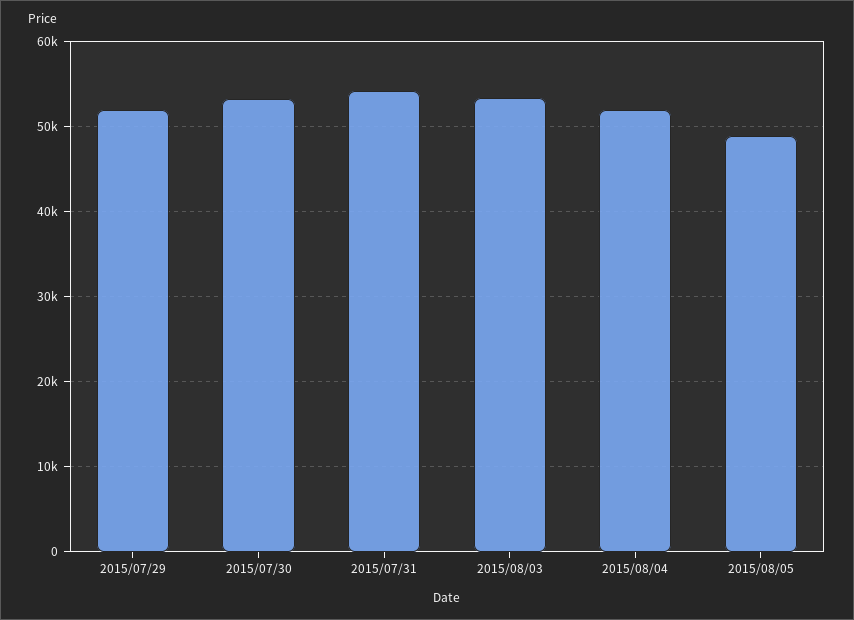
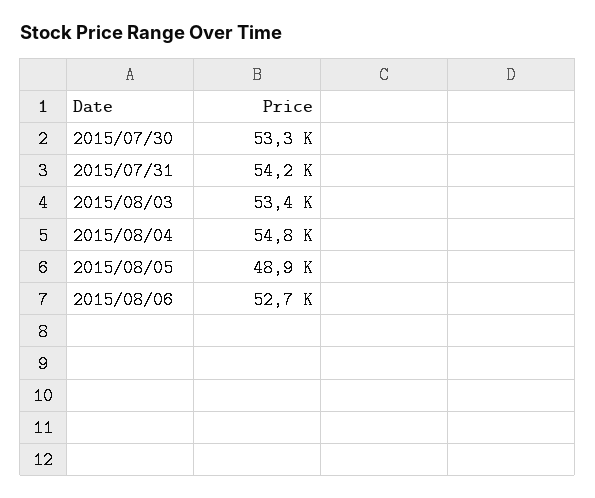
2015/07/29: 52000 -> none
2015/08/04: 52000 -> 54800
2015/08/06: none -> 52700

